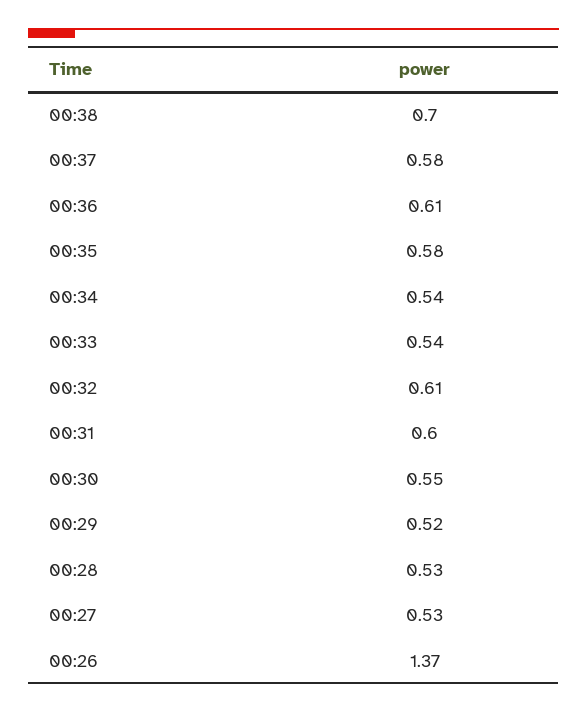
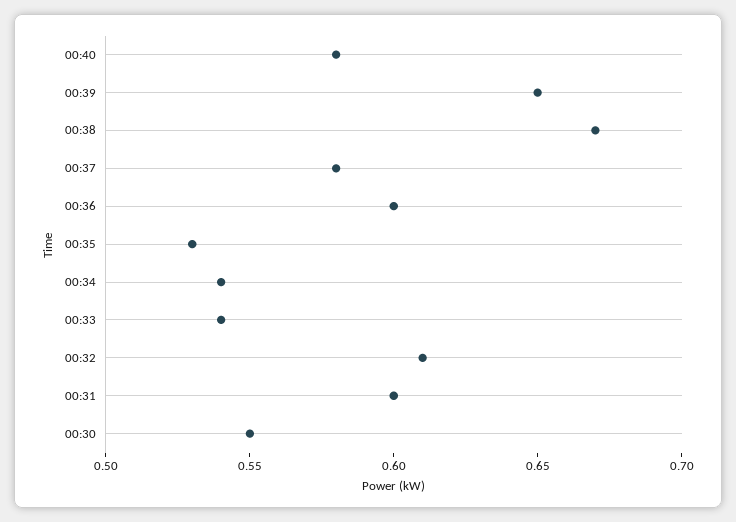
00:38: 0.7 -> 0.67
00:36: 0.61 -> 0.6
00:35: 0.58 -> 0.53
00:29: 0.52 -> none
00:28: 0.53 -> none
00:27: 0.53 -> none
00:26: 1.37 -> none
00:40: none -> 0.58
00:39: none -> 0.65

